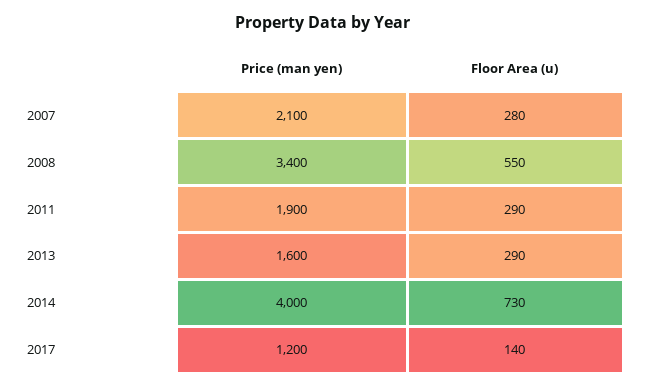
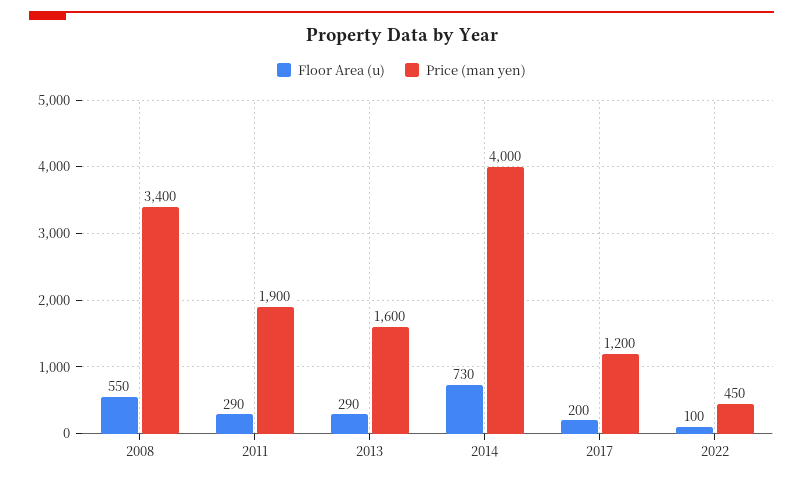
Price (man yen), 2007: 2100 -> none
Floor Area (u), 2007: 280 -> none
Floor Area (u), 2017: 140 -> 200
Floor Area (u), 2022: none -> 100
Price (man yen), 2022: none -> 450

